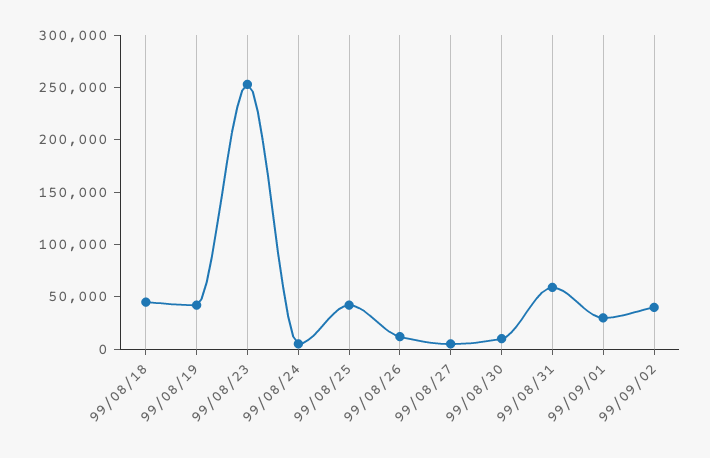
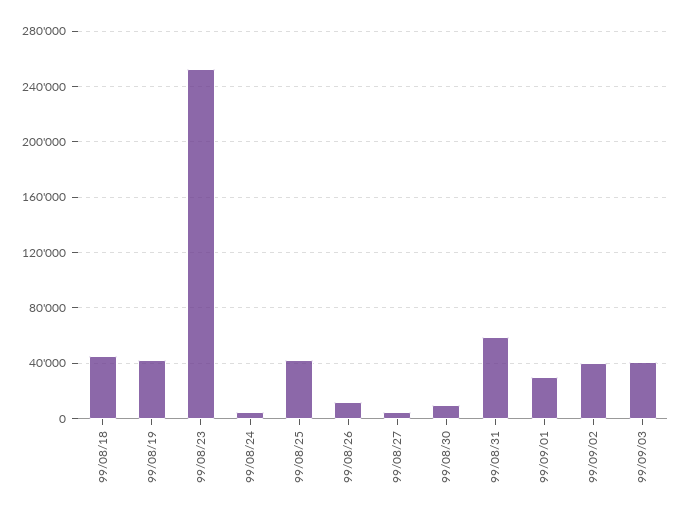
99/09/03: none -> 40000

